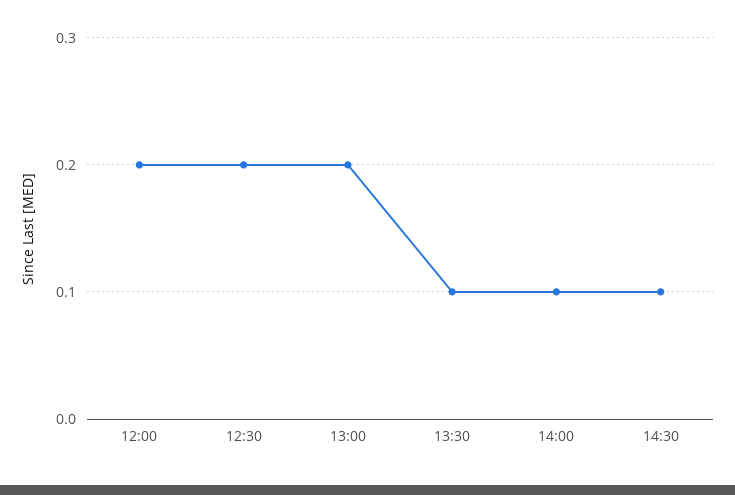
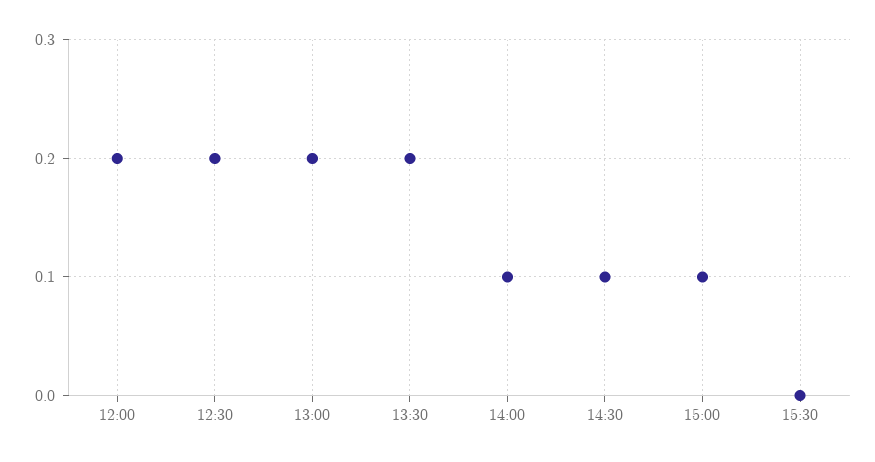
13:30: 0.1 -> 0.2
15:00: none -> 0.1
15:30: none -> 0

